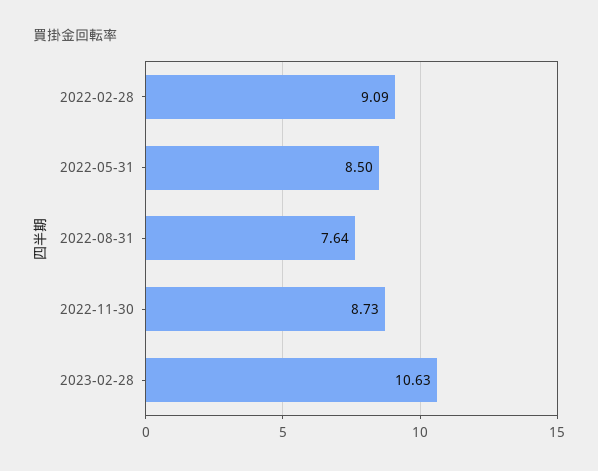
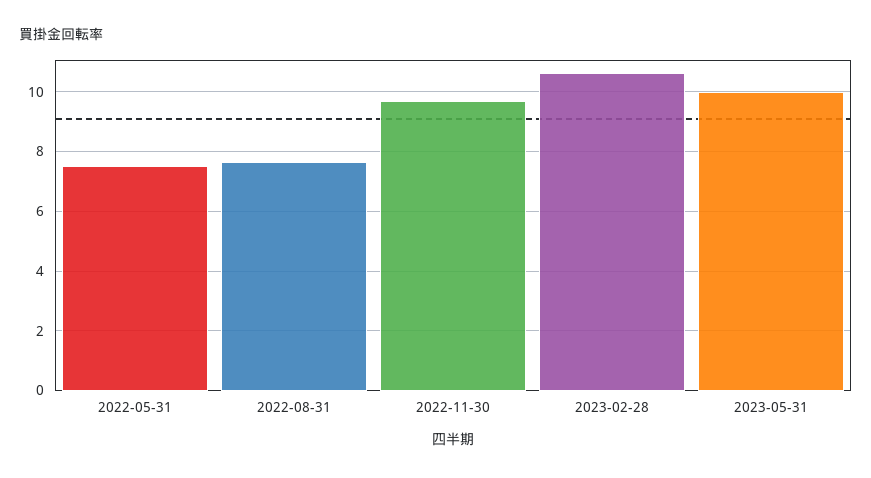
2022-02-28: 9.09 -> none
2022-05-31: 8.5 -> 7.5
2022-11-30: 8.73 -> 9.75
2023-05-31: none -> 10

